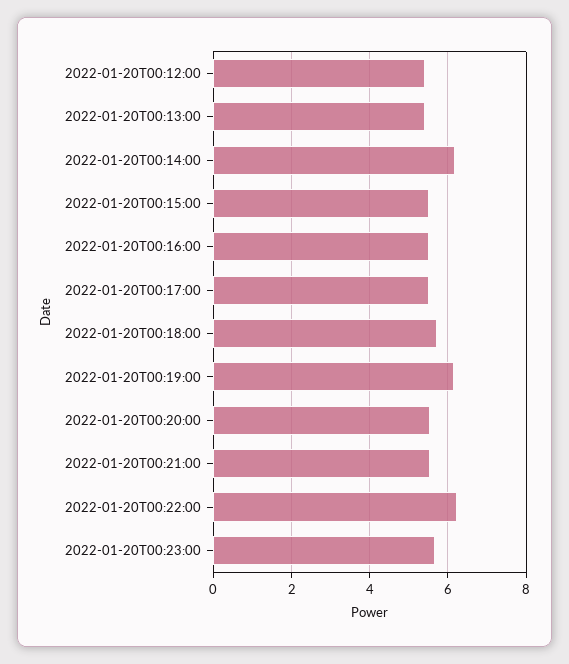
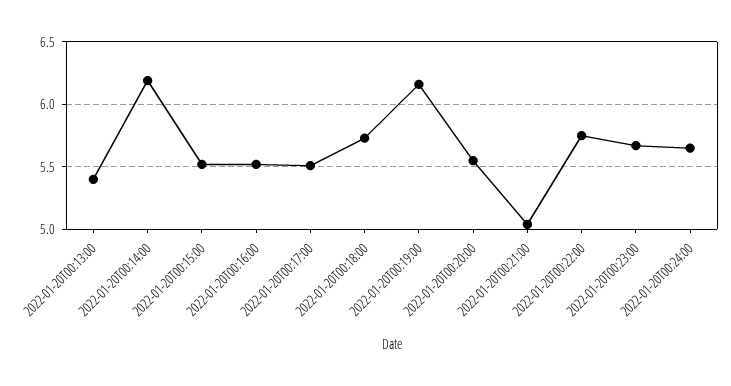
2022-01-20T00:12:00: 5.4 -> none
2022-01-20T00:21:00: 5.6 -> 5.05
2022-01-20T00:22:00: 6.2 -> 5.75
2022-01-20T00:24:00: none -> 5.65

